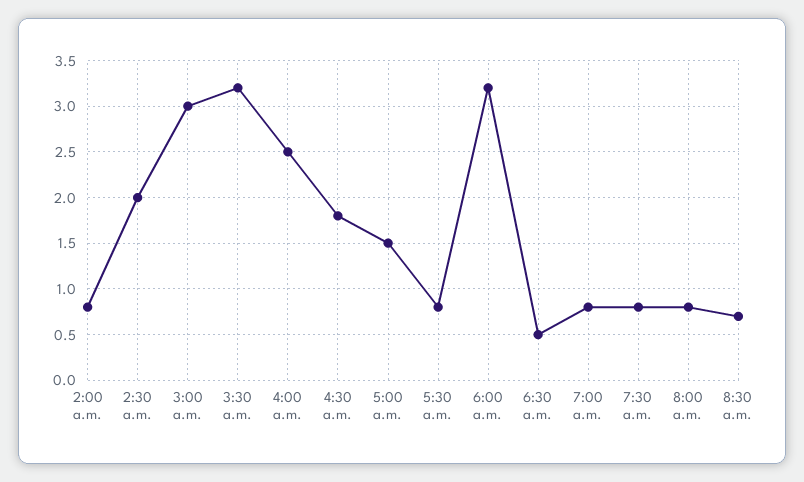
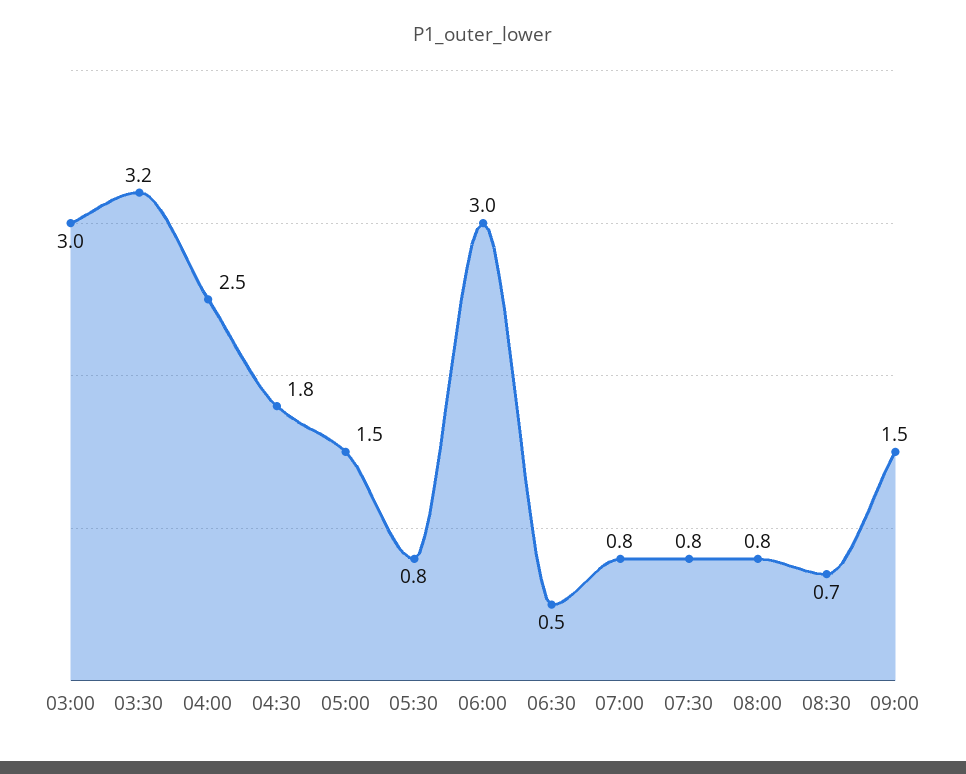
2:00 a.m.: 0.8 -> none
2:30 a.m.: 2 -> none
6:00 a.m.: 3.2 -> 3
09:00: none -> 1.5

